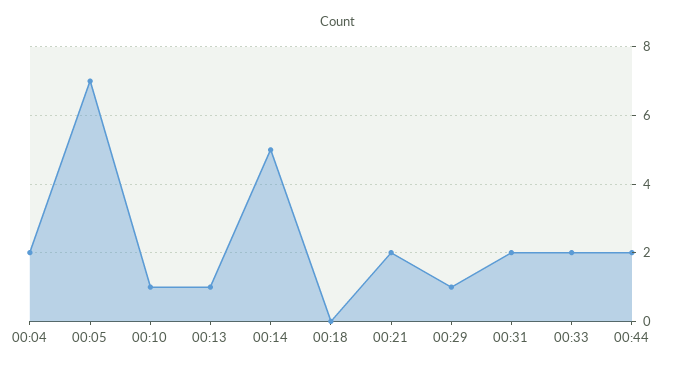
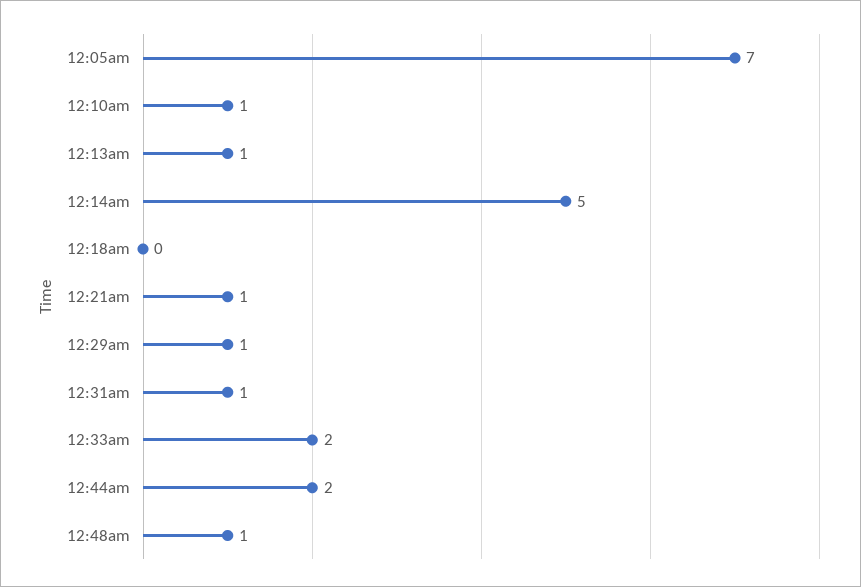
00:04: 2 -> none
00:21: 2 -> 1
00:31: 2 -> 1
12:48am: none -> 1

